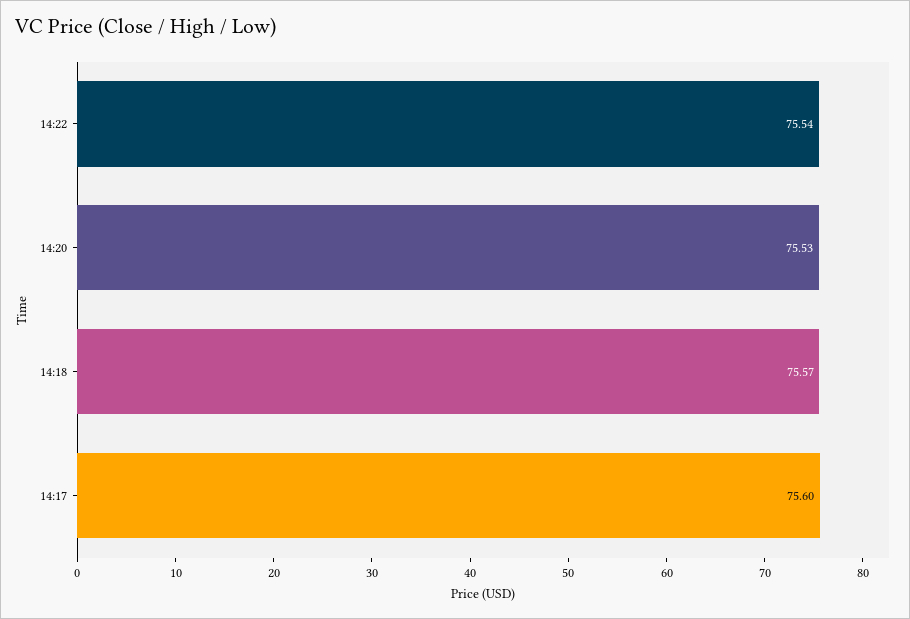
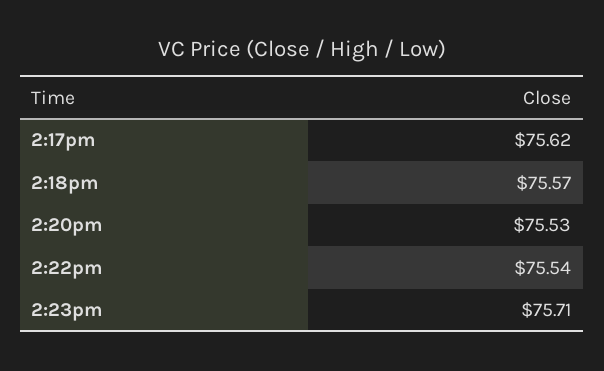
14:17: 75.6 -> 75.62
2:23pm: none -> 75.71

